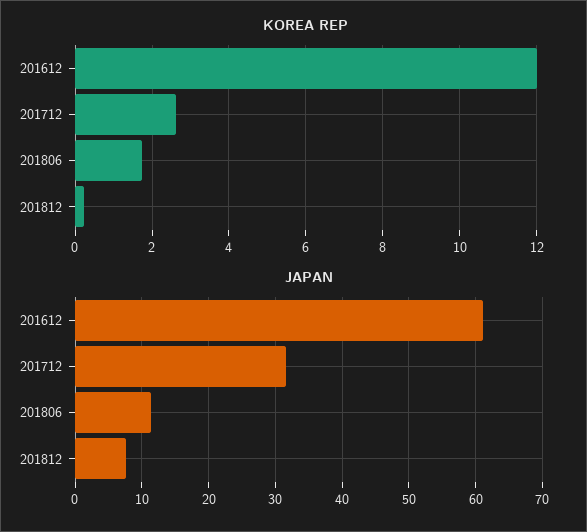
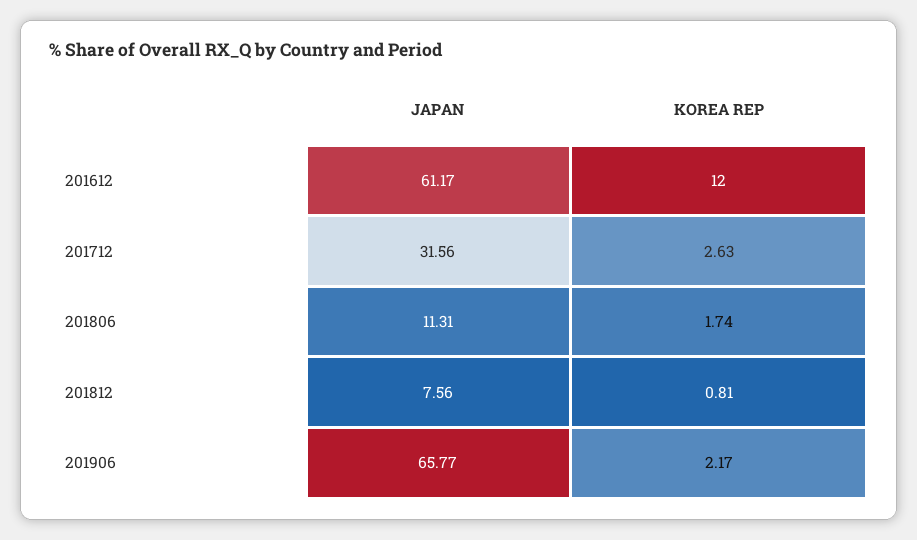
KOREA REP, 201812: 0.2 -> 0.81
JAPAN, 201906: none -> 65.77
KOREA REP, 201906: none -> 2.17

